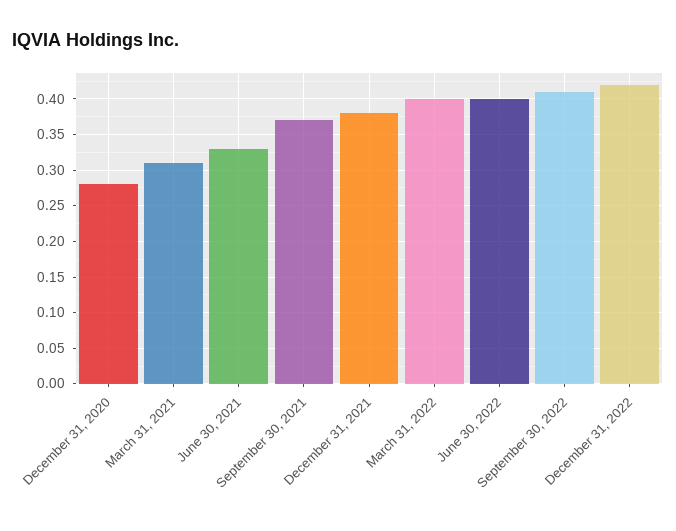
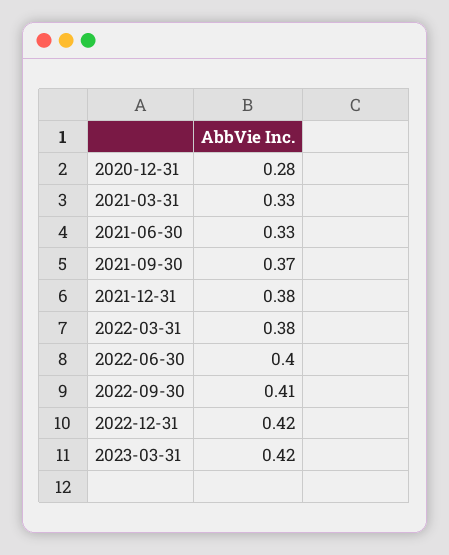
March 31, 2021: 0.31 -> 0.33
March 31, 2022: 0.4 -> 0.38
2023-03-31: none -> 0.42

